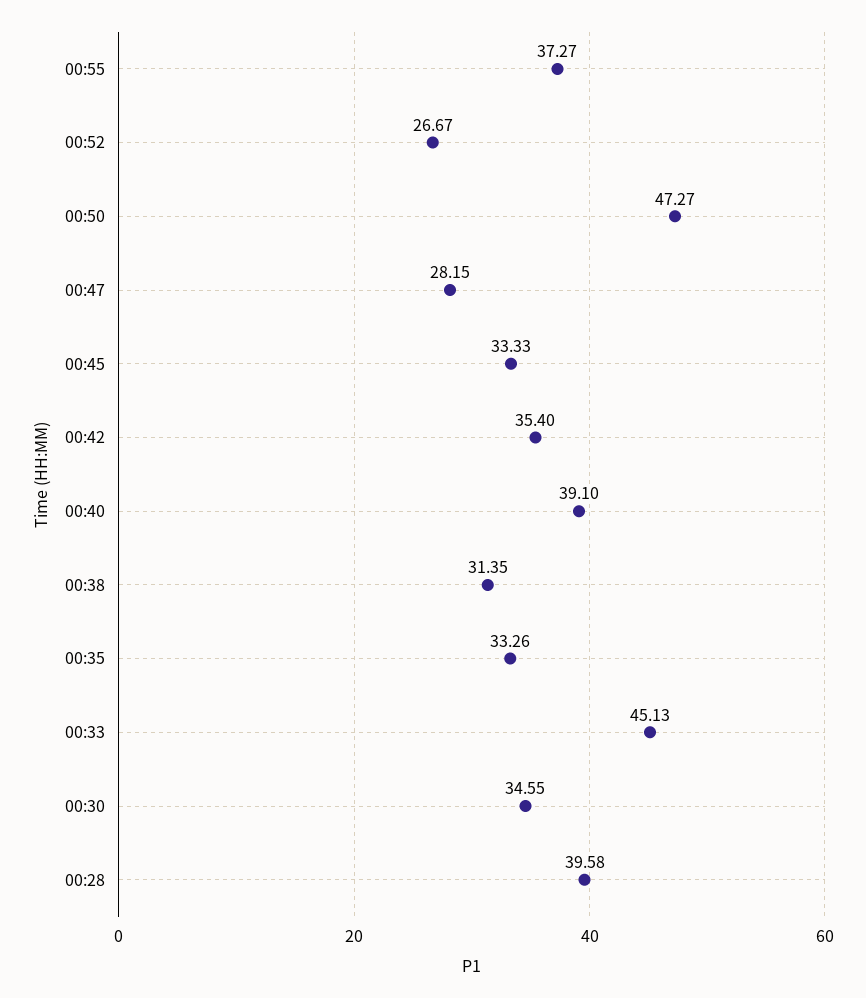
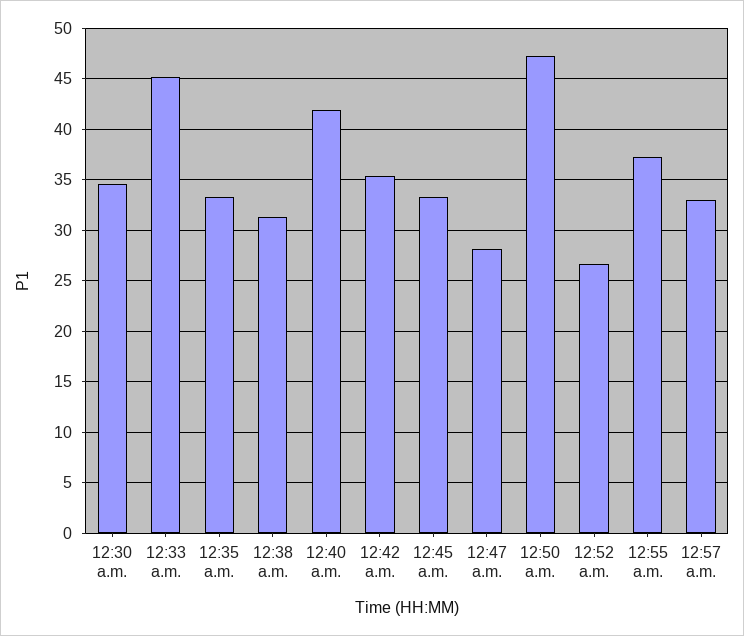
00:40: 39.1 -> 42
00:28: 39.58 -> none
12:57 a.m.: none -> 33

